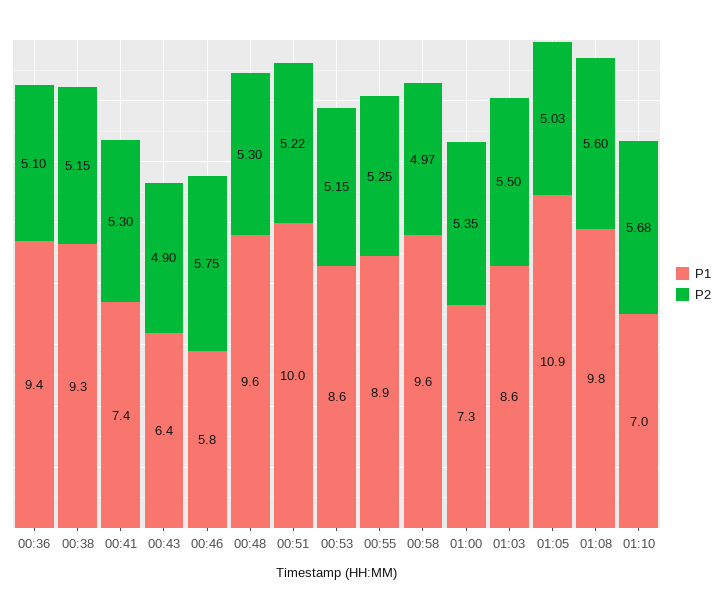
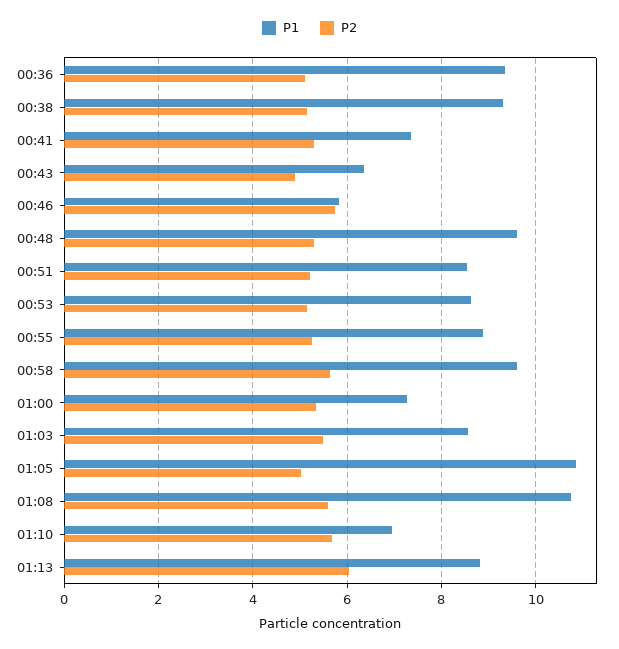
P1, 00:51: 10 -> 8.6
P2, 00:58: 4.97 -> 5.6
P1, 01:08: 9.8 -> 10.8
P1, 01:13: none -> 8.8
P2, 01:13: none -> 6

